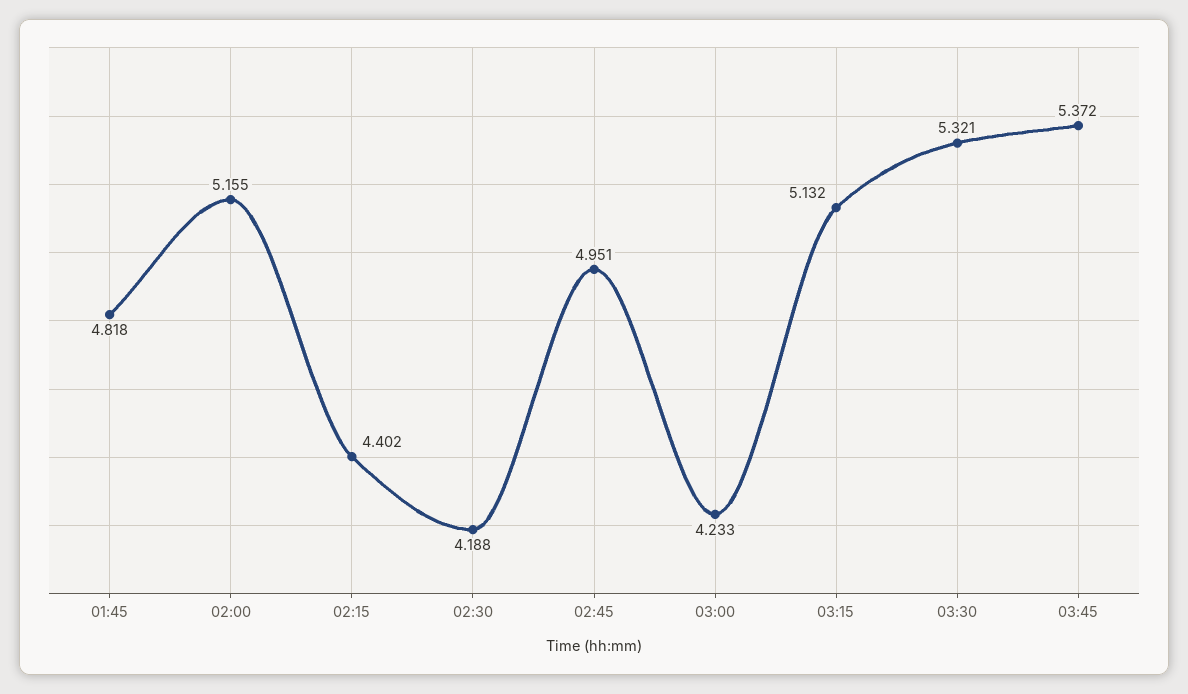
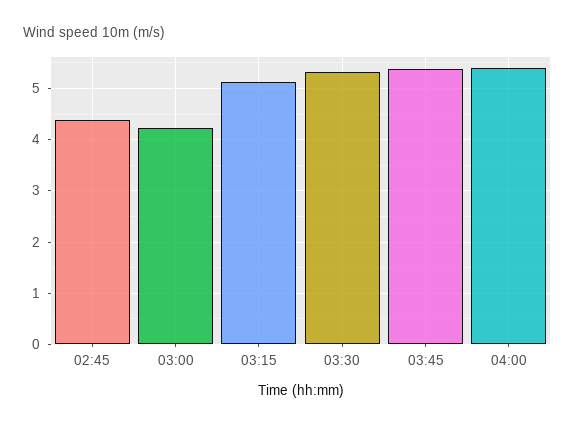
01:45: 4.818 -> none
02:00: 5.155 -> none
02:15: 4.402 -> none
02:30: 4.188 -> none
02:45: 4.951 -> 4.4
04:00: none -> 5.4

